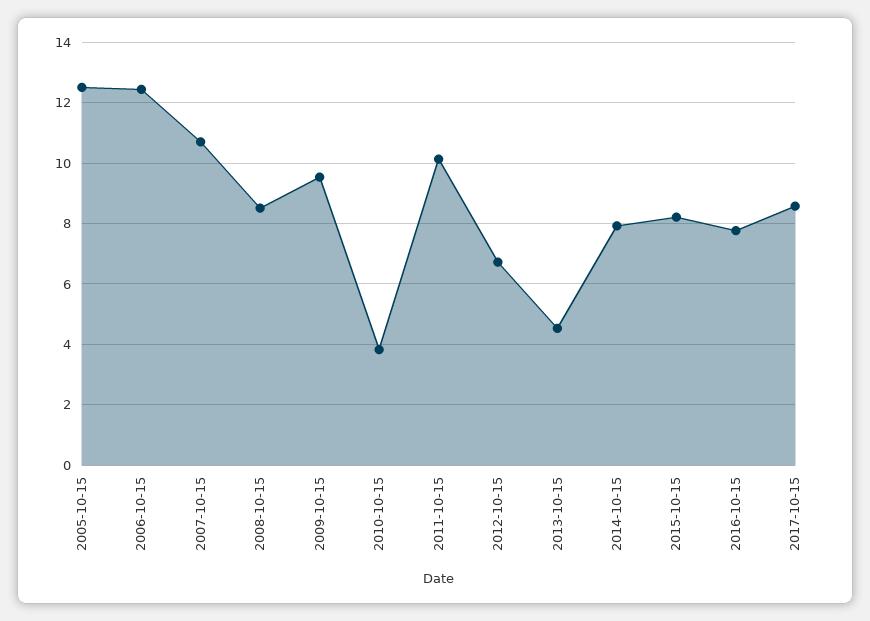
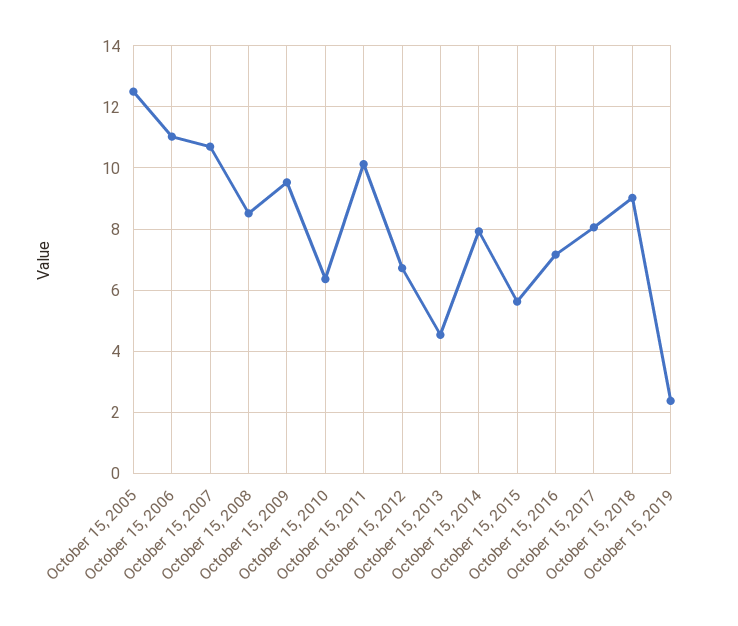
2006-10-15: 12.4 -> 11
2010-10-15: 3.8 -> 6.4
2015-10-15: 8.2 -> 5.6
2016-10-15: 7.8 -> 7.2
2017-10-15: 8.6 -> 8
October 15, 2018: none -> 9
October 15, 2019: none -> 2.4

